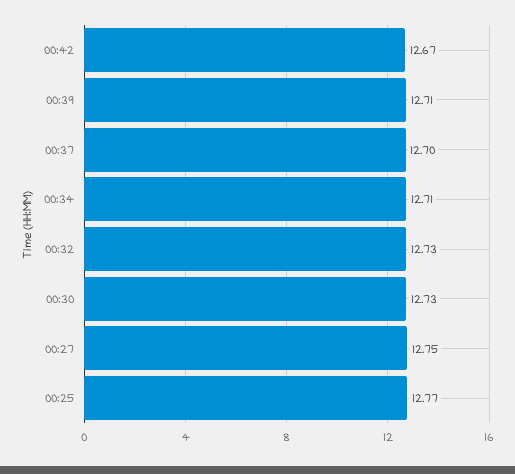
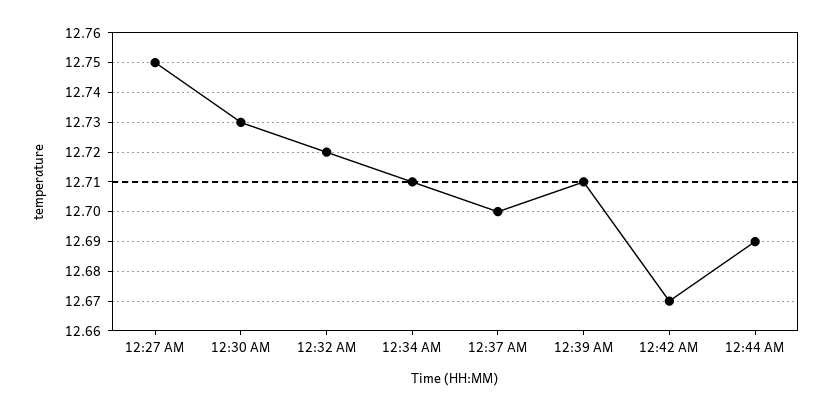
00:32: 12.73 -> 12.72
00:25: 12.77 -> none
12:44 AM: none -> 12.69

